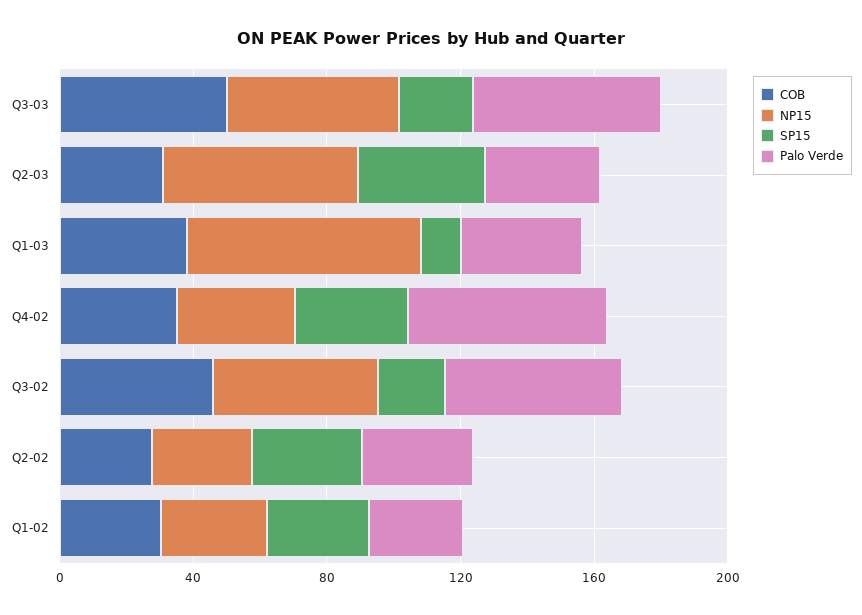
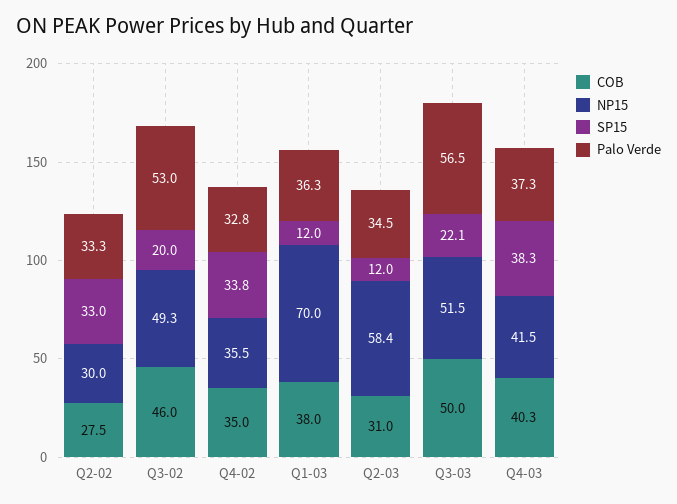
SP15, Q2-03: 40 -> 12
Palo Verde, Q4-02: 60 -> 32.8
COB, Q1-02: 30 -> none
NP15, Q1-02: 30 -> none
SP15, Q1-02: 30 -> none
Palo Verde, Q1-02: 30 -> none
COB, Q4-03: none -> 40.3
NP15, Q4-03: none -> 41.5
SP15, Q4-03: none -> 38.3
Palo Verde, Q4-03: none -> 37.3

